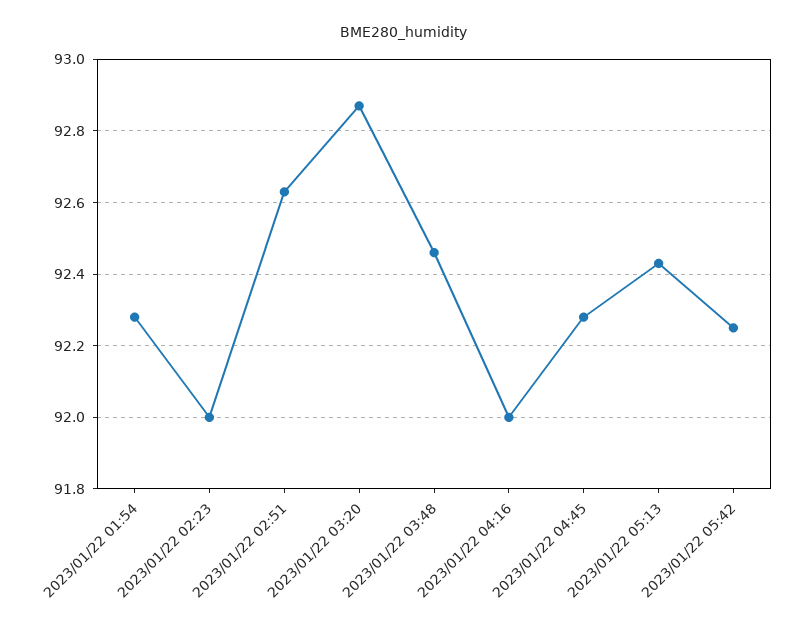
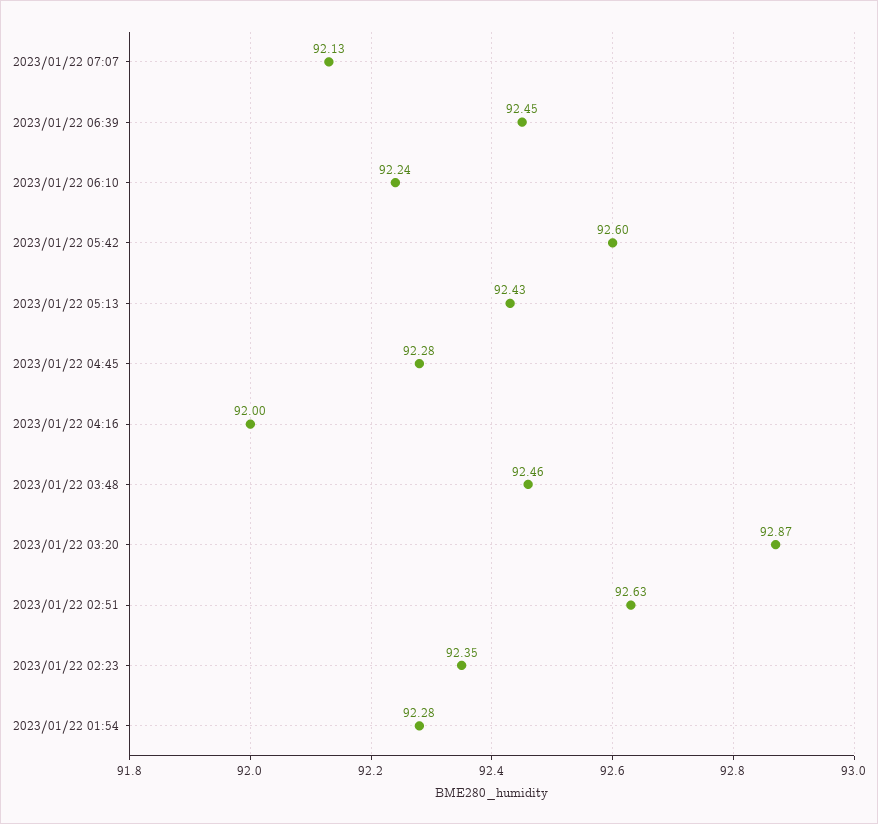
2023/01/22 02:23: 92 -> 92.35
2023/01/22 05:42: 92.25 -> 92.6
2023/01/22 07:07: none -> 92.13
2023/01/22 06:39: none -> 92.45
2023/01/22 06:10: none -> 92.24

